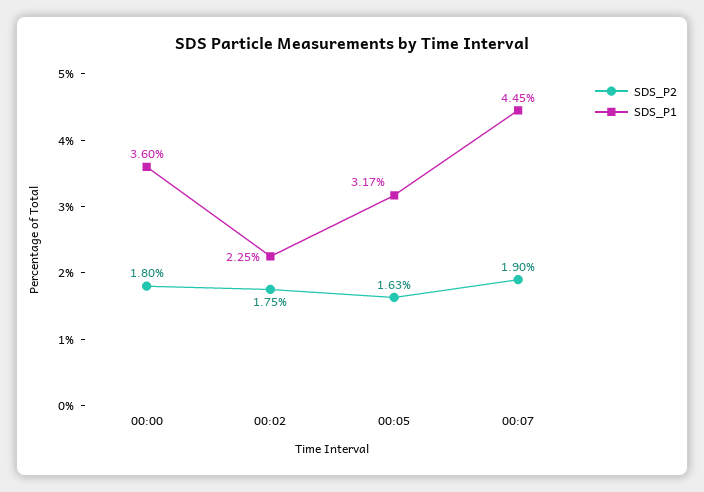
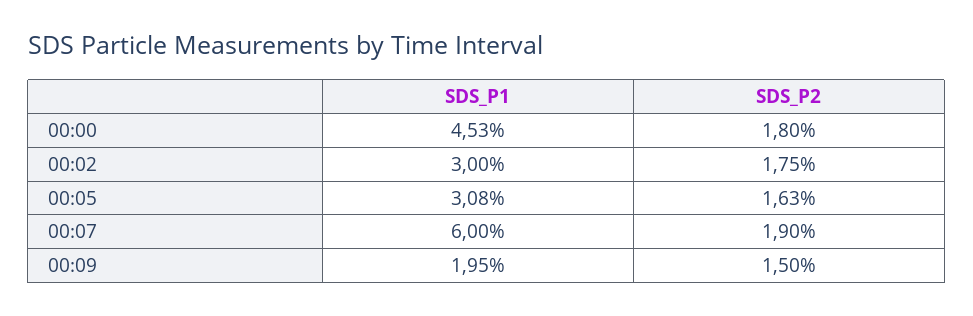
SDS_P1, 00:00: 3.6 -> 4.53
SDS_P1, 00:02: 2.25 -> 3
SDS_P1, 00:05: 3.17 -> 3.08
SDS_P1, 00:07: 4.45 -> 6
SDS_P1, 00:09: none -> 1.95
SDS_P2, 00:09: none -> 1.5

